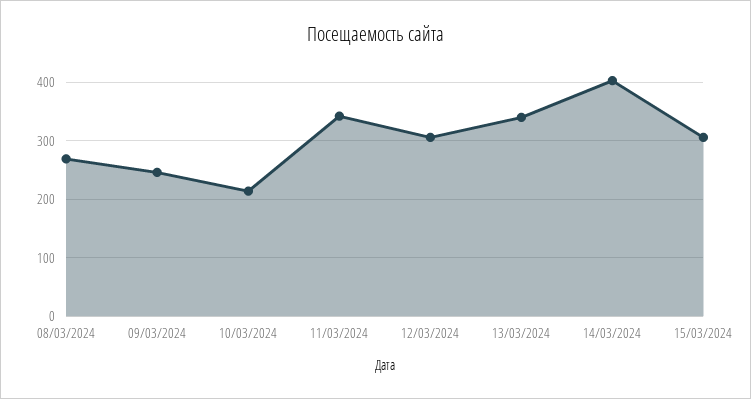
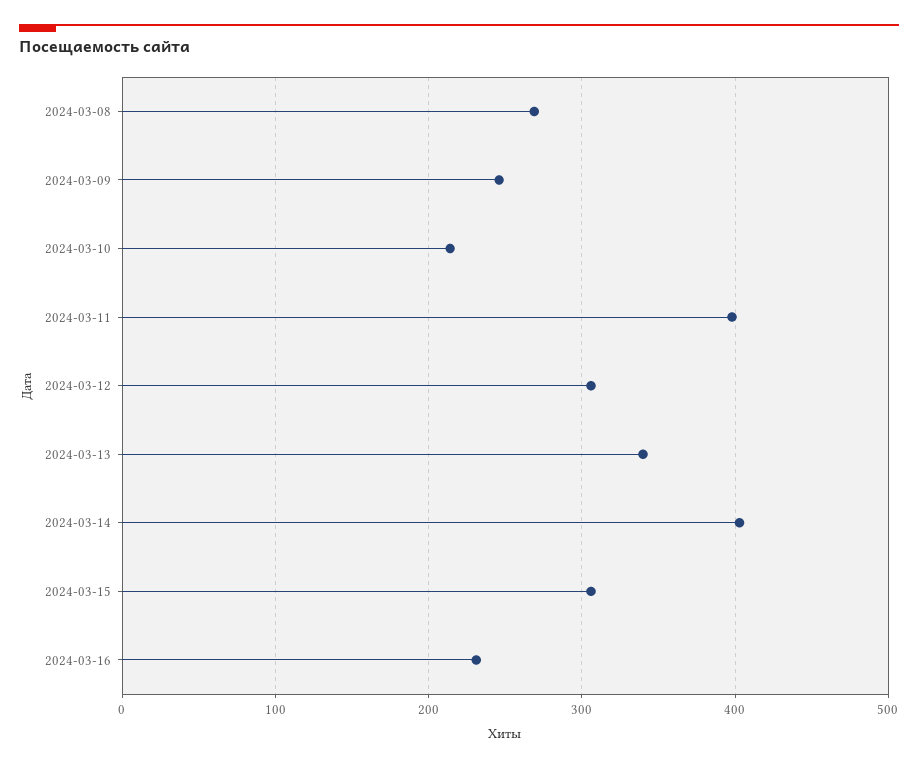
11/03/2024: 340 -> 400
2024-03-16: none -> 230

